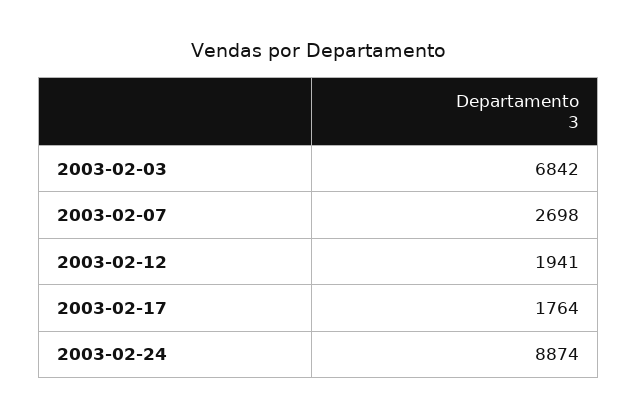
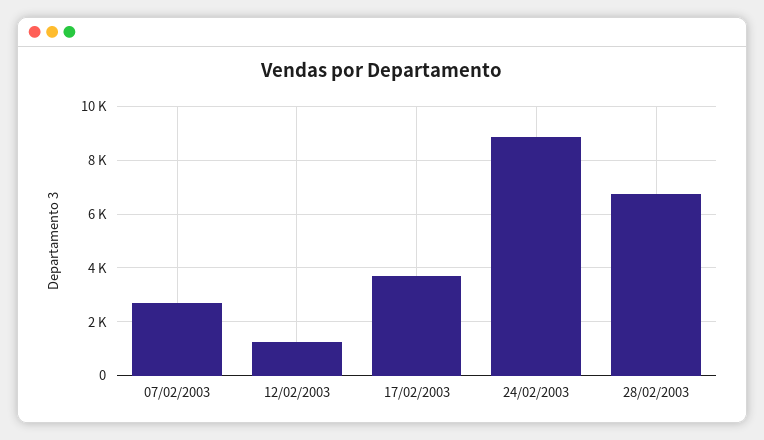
2003-02-03: 6842 -> none
2003-02-12: 1941 -> 1250
2003-02-17: 1764 -> 3750
28/02/2003: none -> 6750

